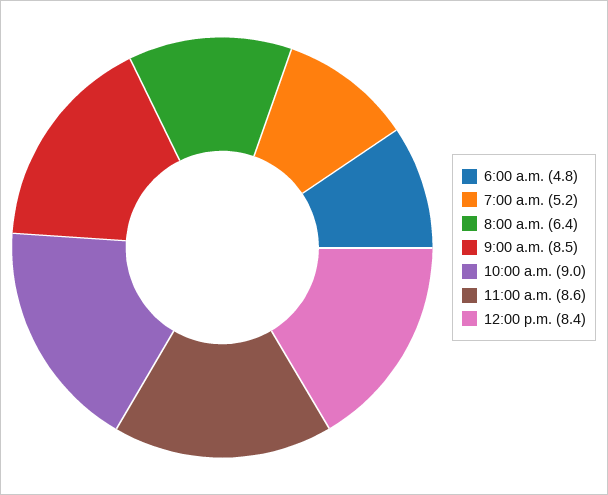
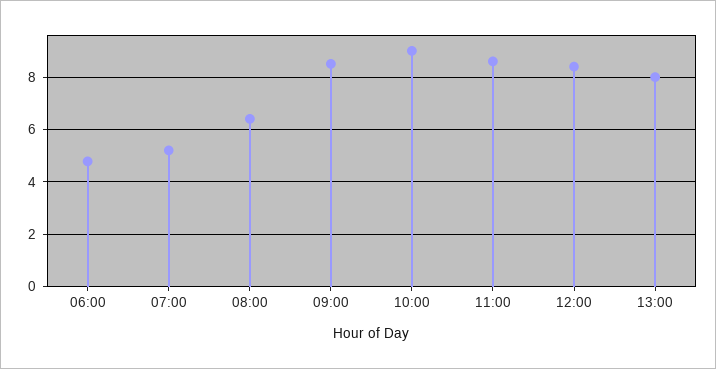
13:00: none -> 8

